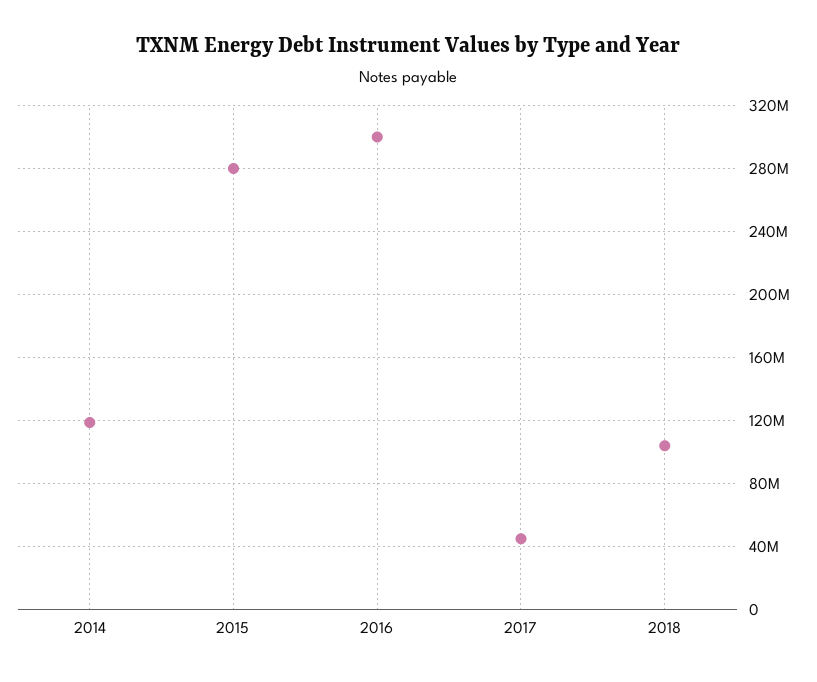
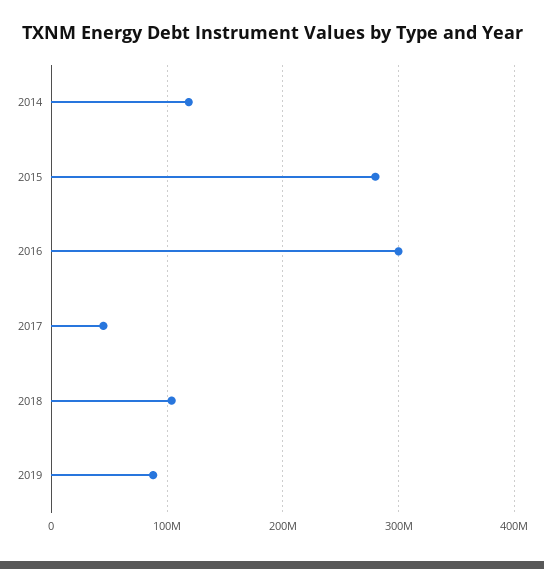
2019: none -> 90000000

